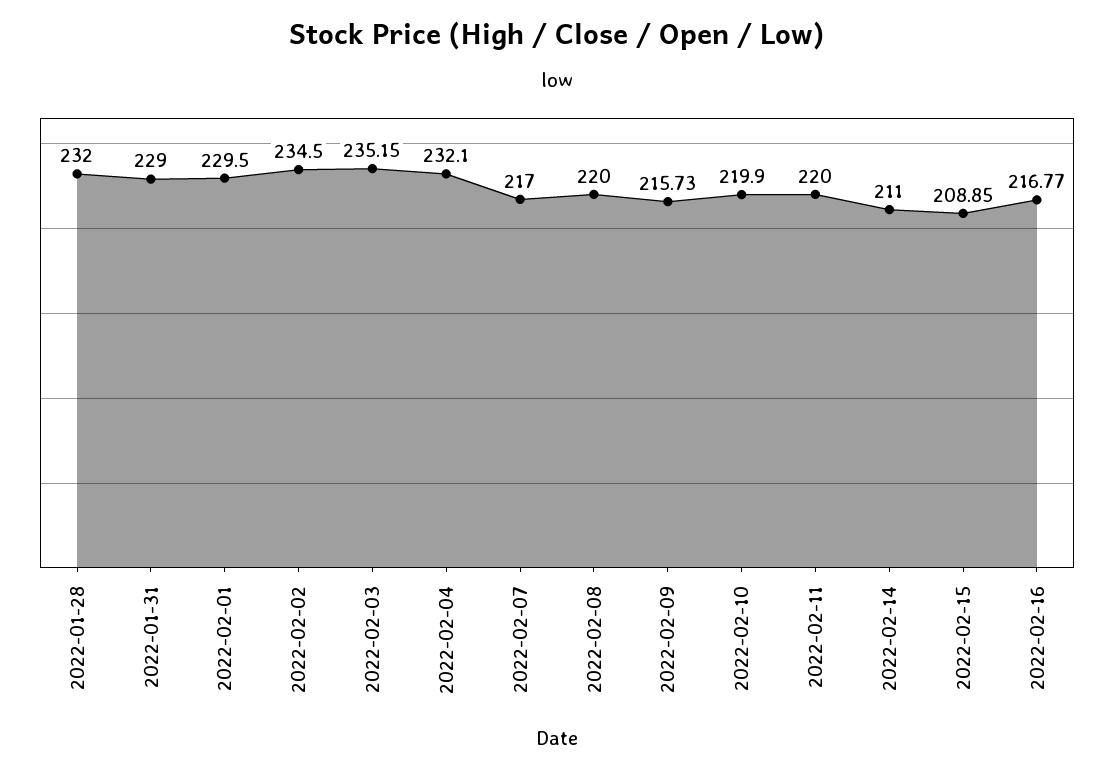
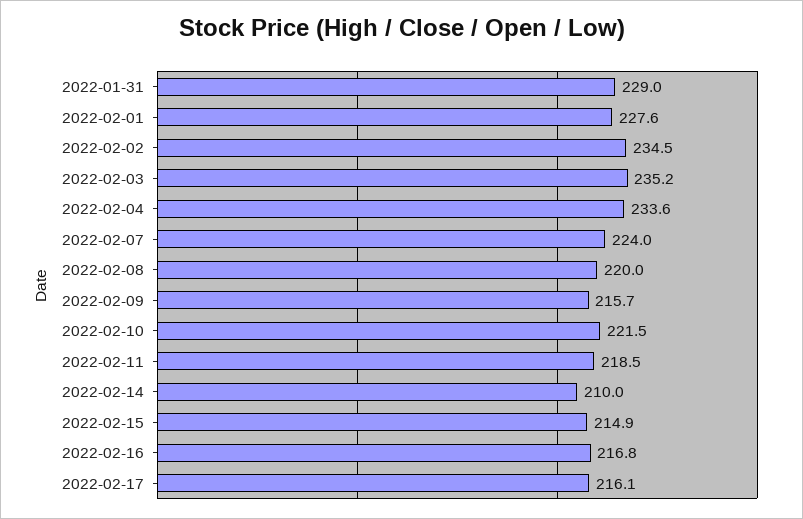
2022-01-28: 232 -> none
2022-02-01: 229.5 -> 227.6
2022-02-04: 232.1 -> 233.6
2022-02-07: 217 -> 224
2022-02-10: 219.9 -> 221.5
2022-02-11: 220 -> 218.5
2022-02-14: 211 -> 210
2022-02-15: 208.85 -> 214.9
2022-02-17: none -> 216.1

